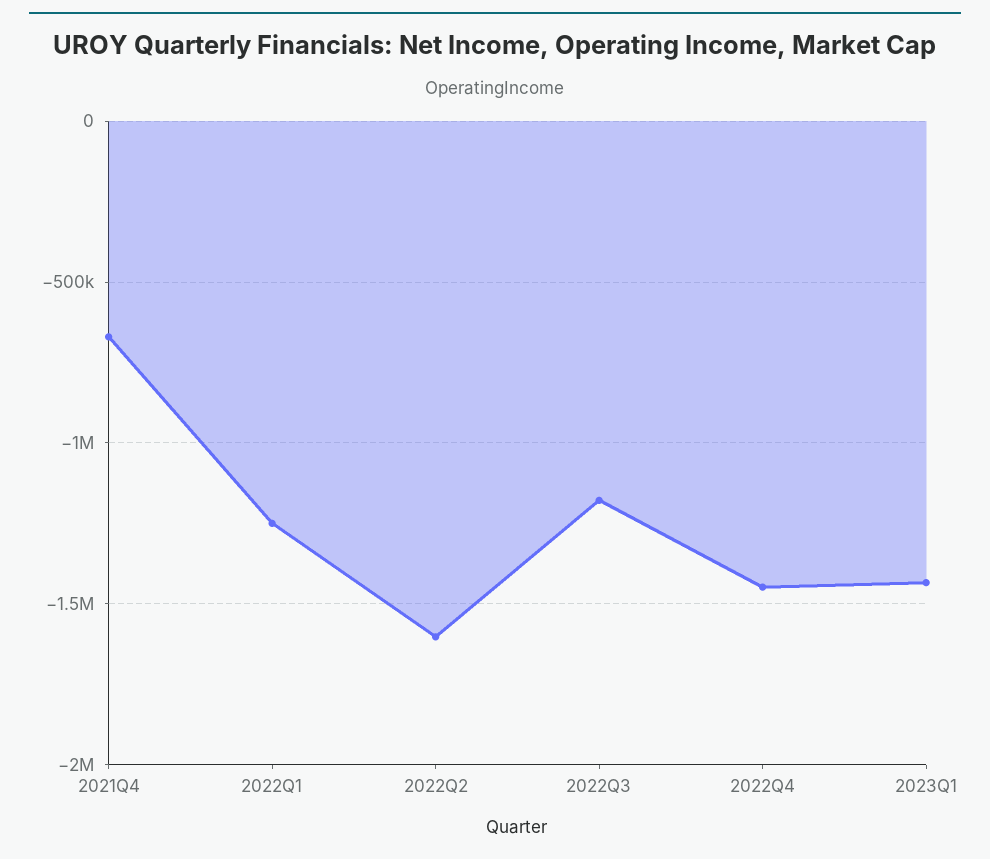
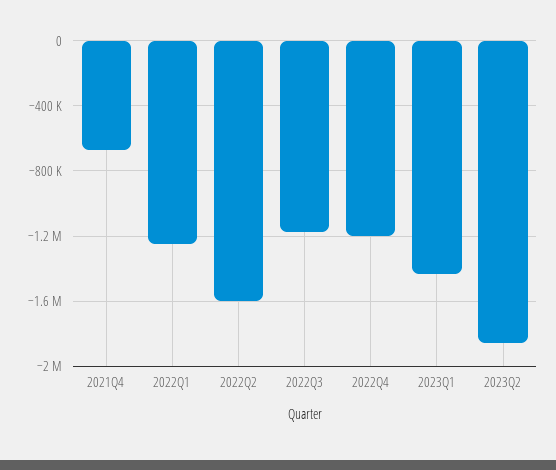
2022Q4: -1450000 -> -1200000
2023Q2: none -> -1850000

